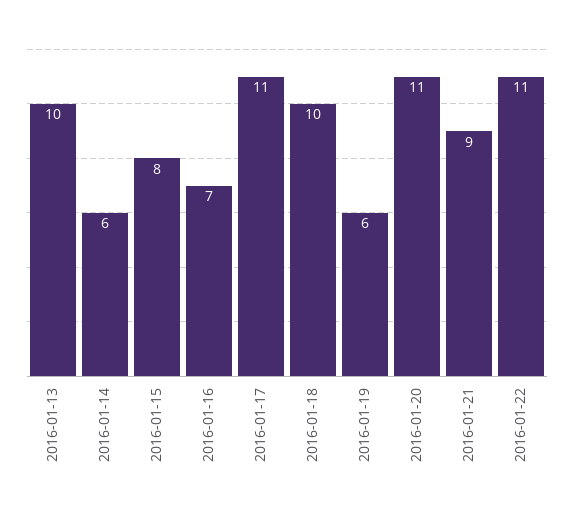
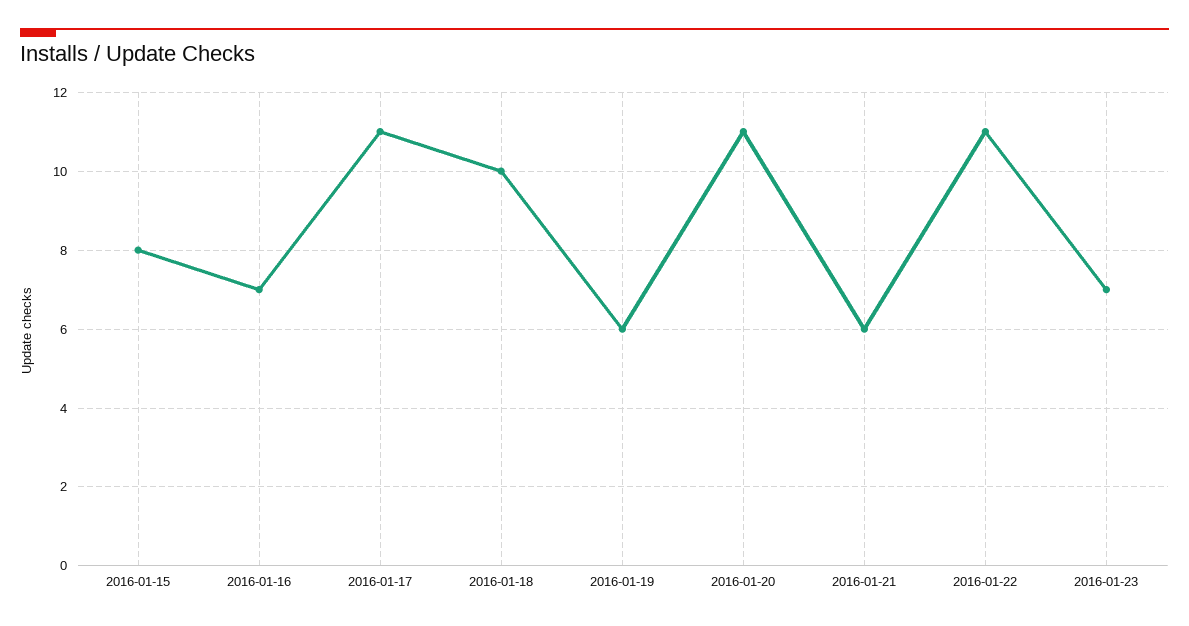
2016-01-13: 10 -> none
2016-01-14: 6 -> none
2016-01-21: 9 -> 6
2016-01-23: none -> 7

